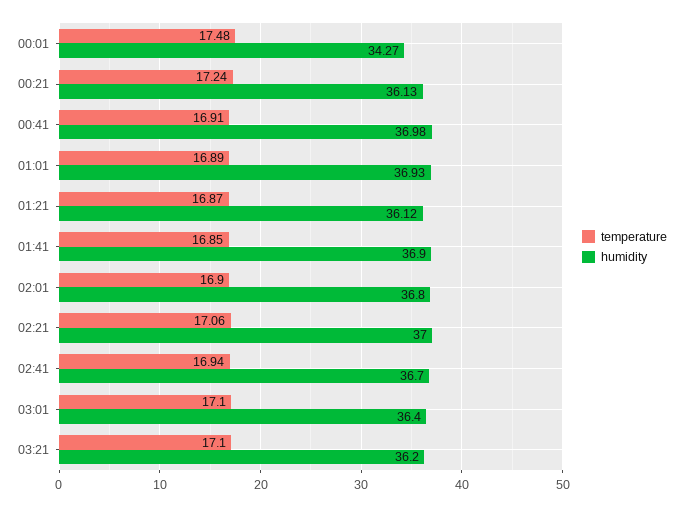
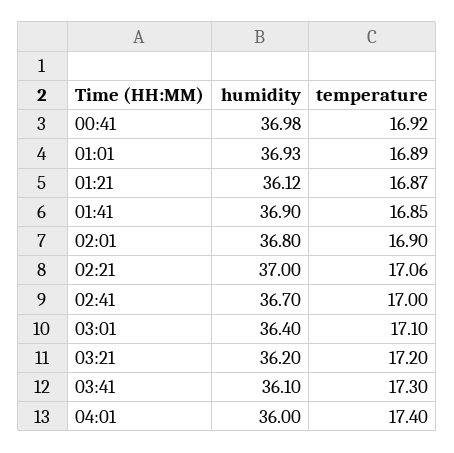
temperature, 00:01: 17.48 -> none
humidity, 00:01: 34.27 -> none
temperature, 00:21: 17.24 -> none
humidity, 00:21: 36.13 -> none
temperature, 00:41: 16.91 -> 16.92
temperature, 02:41: 16.94 -> 17
temperature, 03:21: 17.1 -> 17.2
humidity, 03:41: none -> 36.1
temperature, 03:41: none -> 17.3
humidity, 04:01: none -> 36
temperature, 04:01: none -> 17.4

